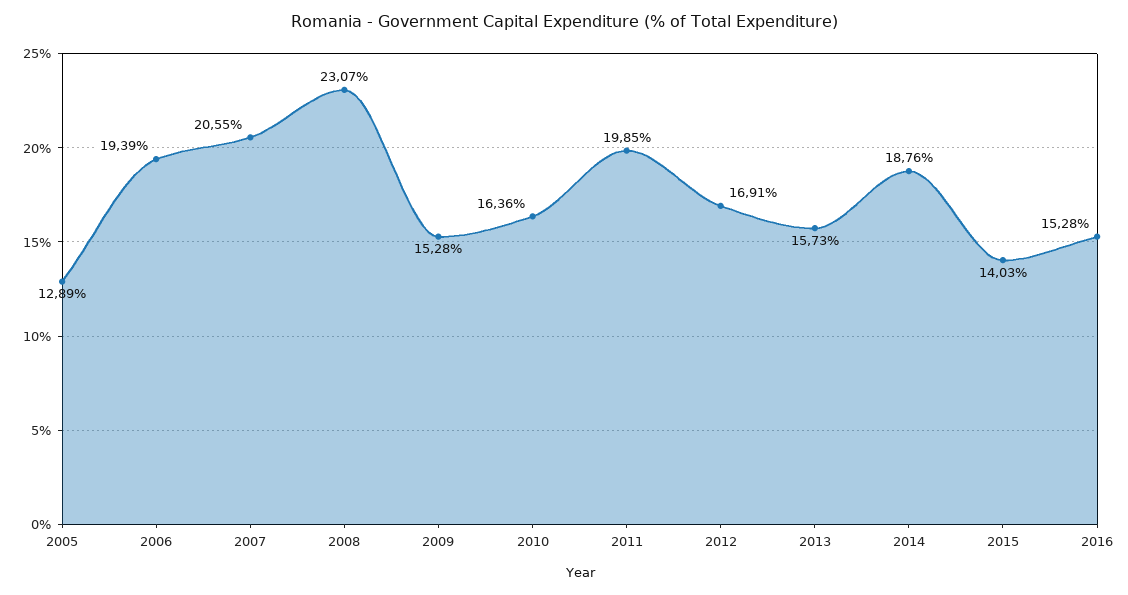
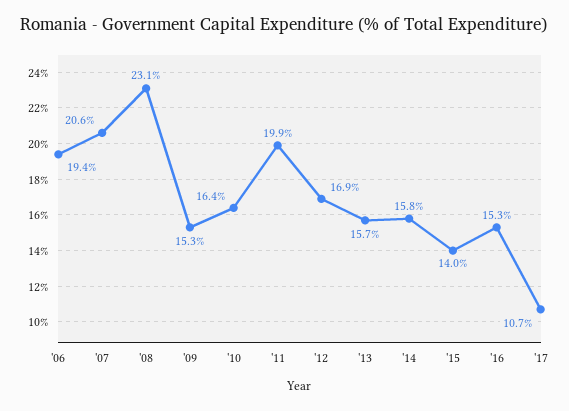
2005: 12.89 -> none
2014: 18.76 -> 15.8
'17: none -> 10.7

